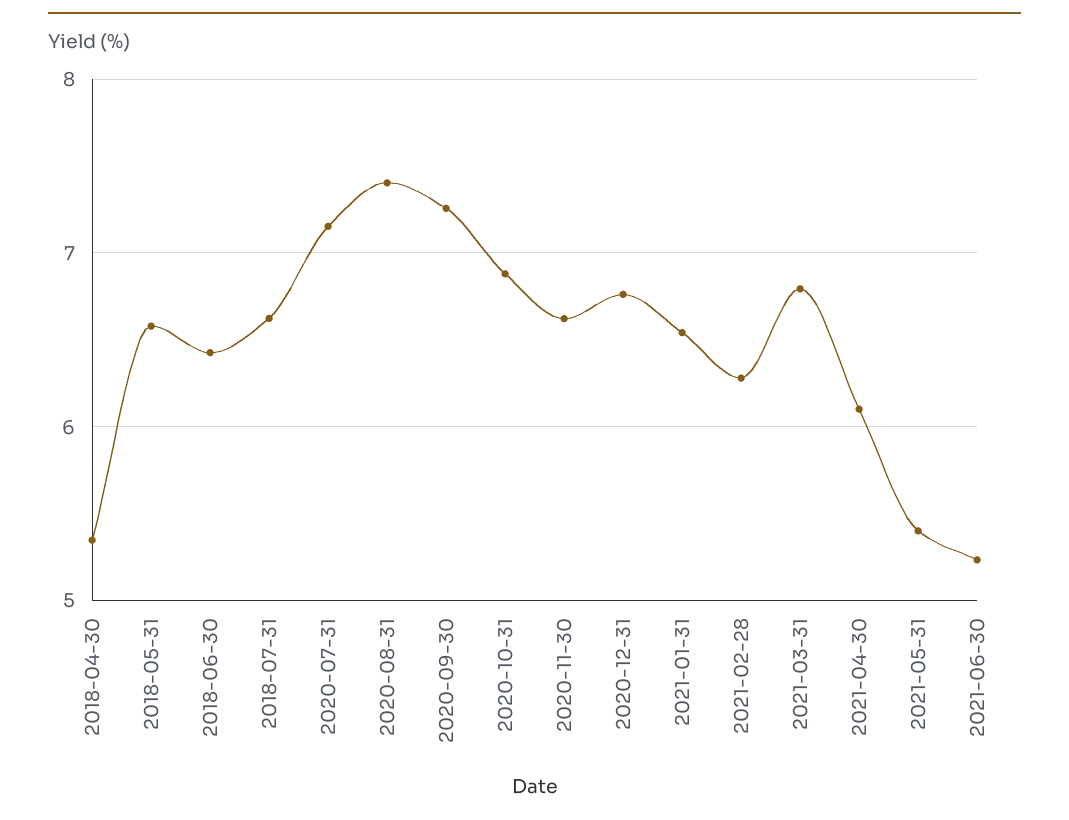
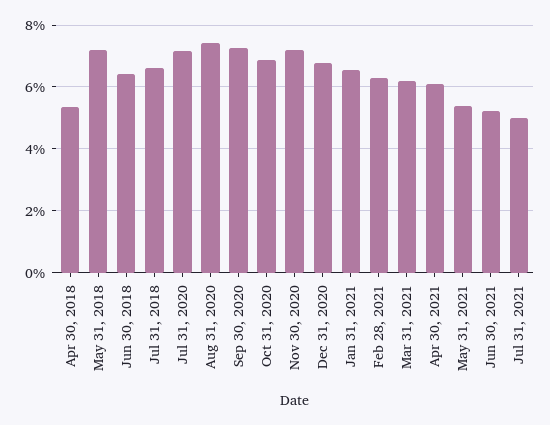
2018-05-31: 6.6 -> 7.2
2020-11-30: 6.6 -> 7.2
2021-03-31: 6.8 -> 6.2
Jul 31, 2021: none -> 5

